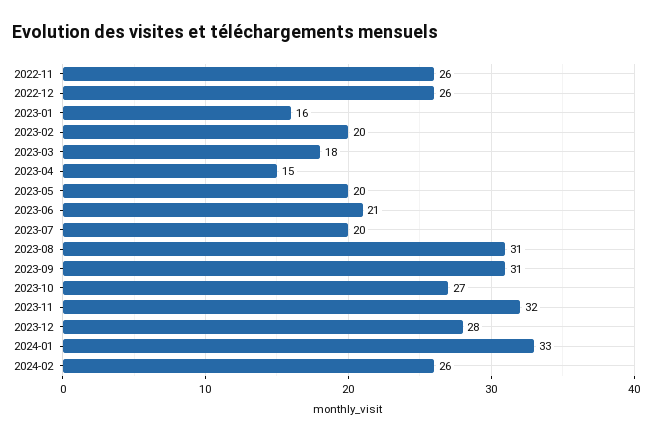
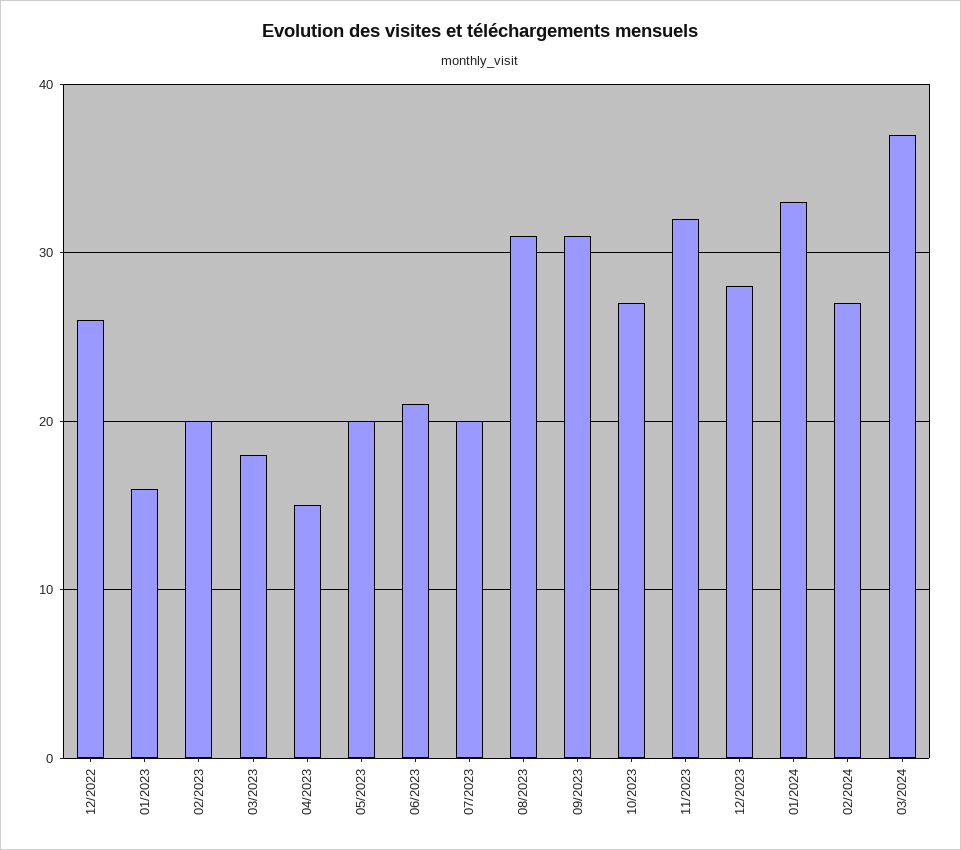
2022-11: 26 -> none
2024-02: 26 -> 27
03/2024: none -> 37

